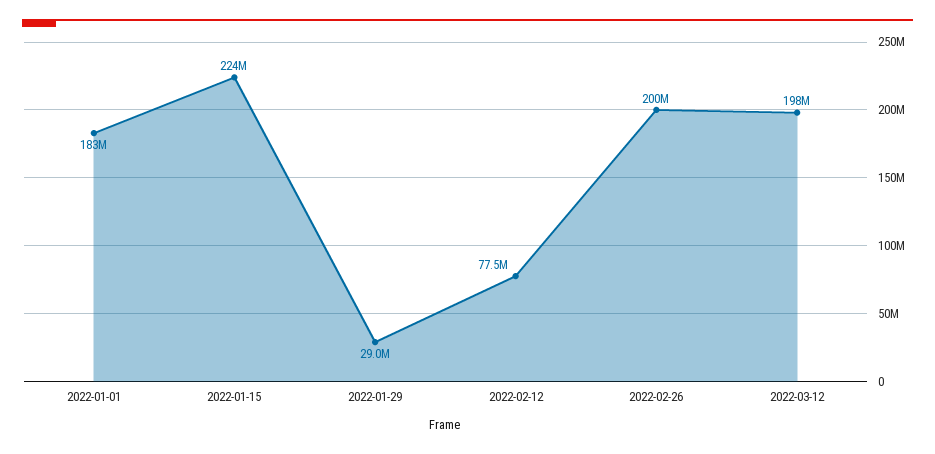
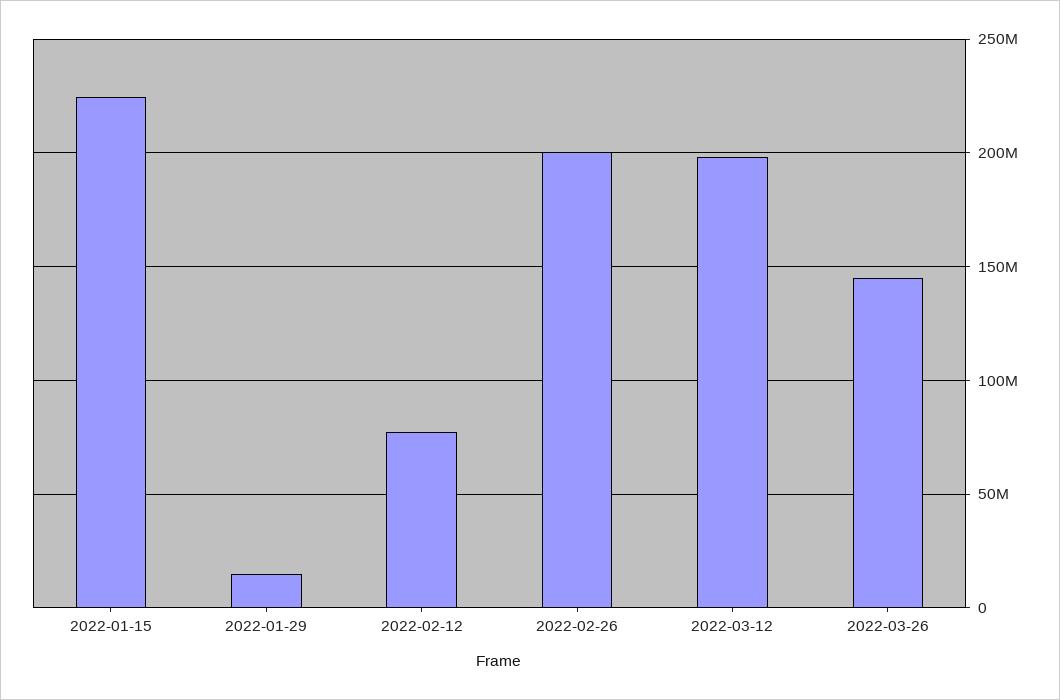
2022-01-01: 183000000 -> none
2022-01-29: 29000000 -> 15000000
2022-03-26: none -> 145000000

